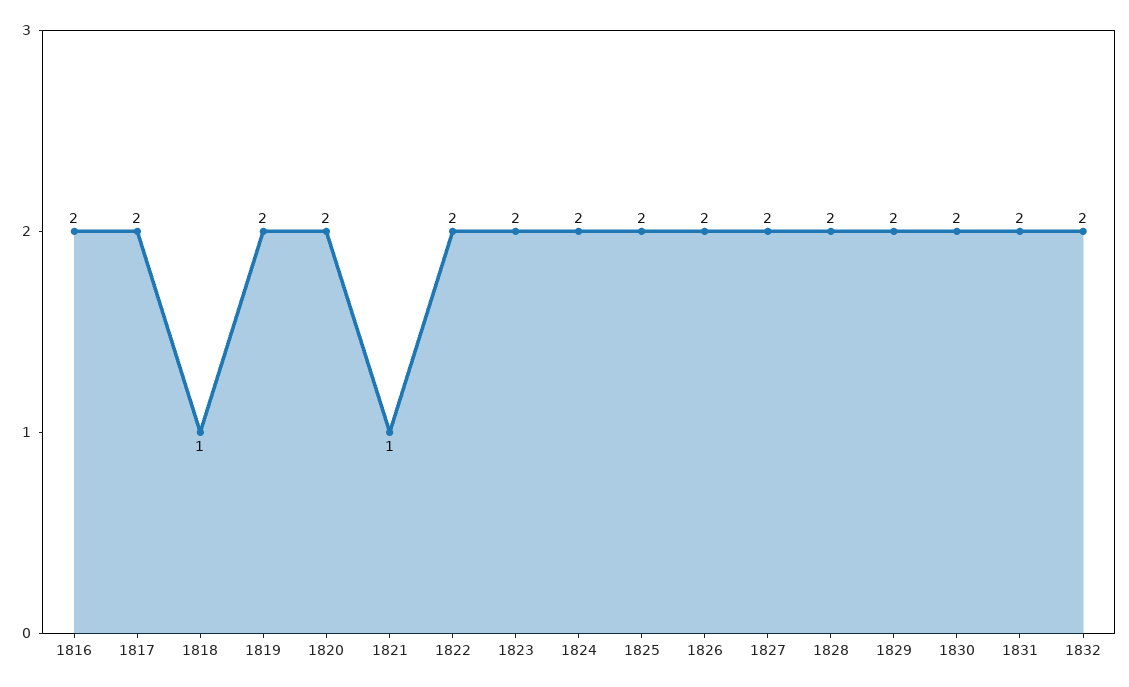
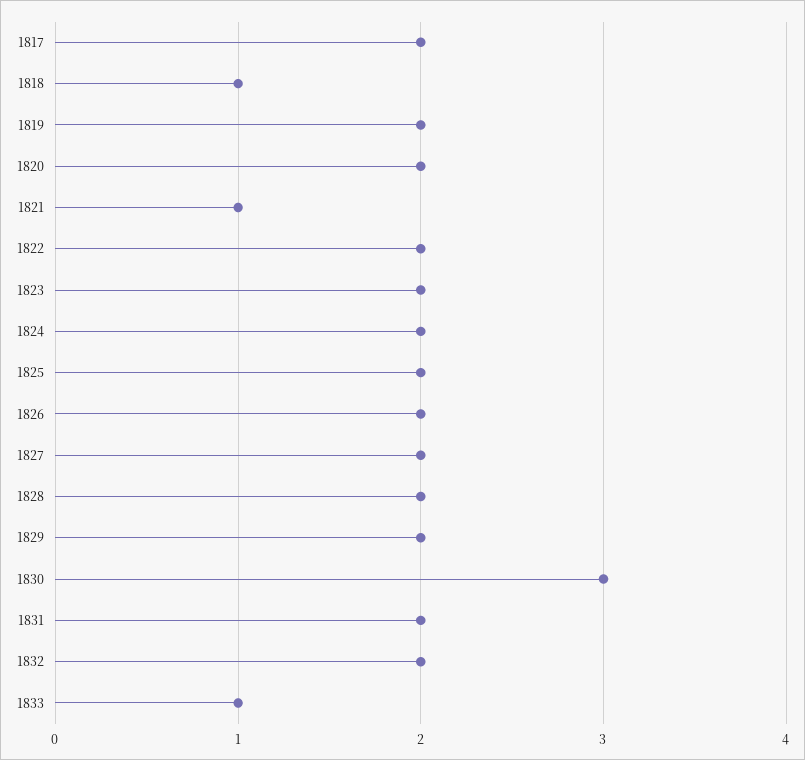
1816: 2 -> none
1830: 2 -> 3
1833: none -> 1

